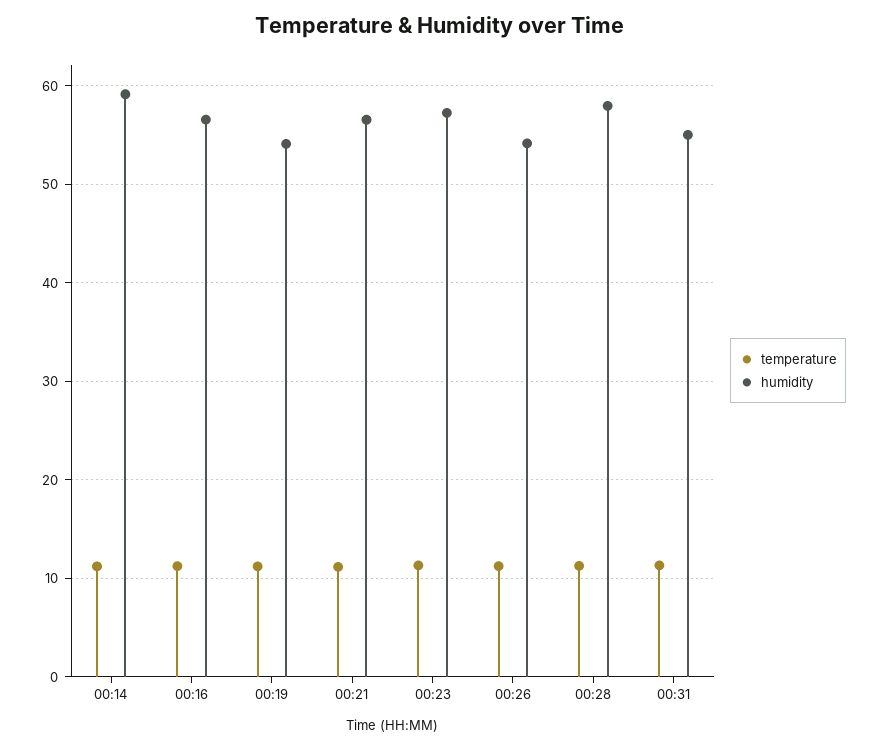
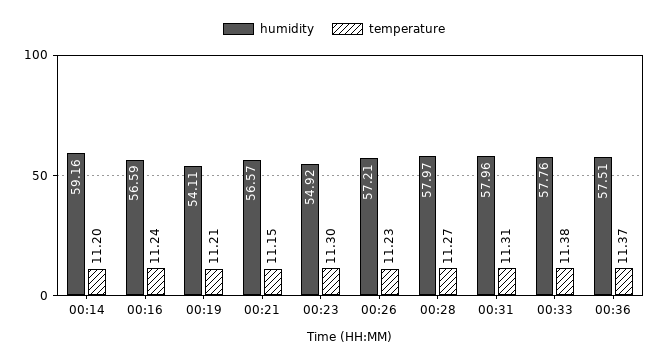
humidity, 00:23: 57 -> 54.92
humidity, 00:26: 54 -> 57.21
humidity, 00:31: 55 -> 57.96
humidity, 00:33: none -> 57.76
temperature, 00:33: none -> 11.38
humidity, 00:36: none -> 57.51
temperature, 00:36: none -> 11.37

